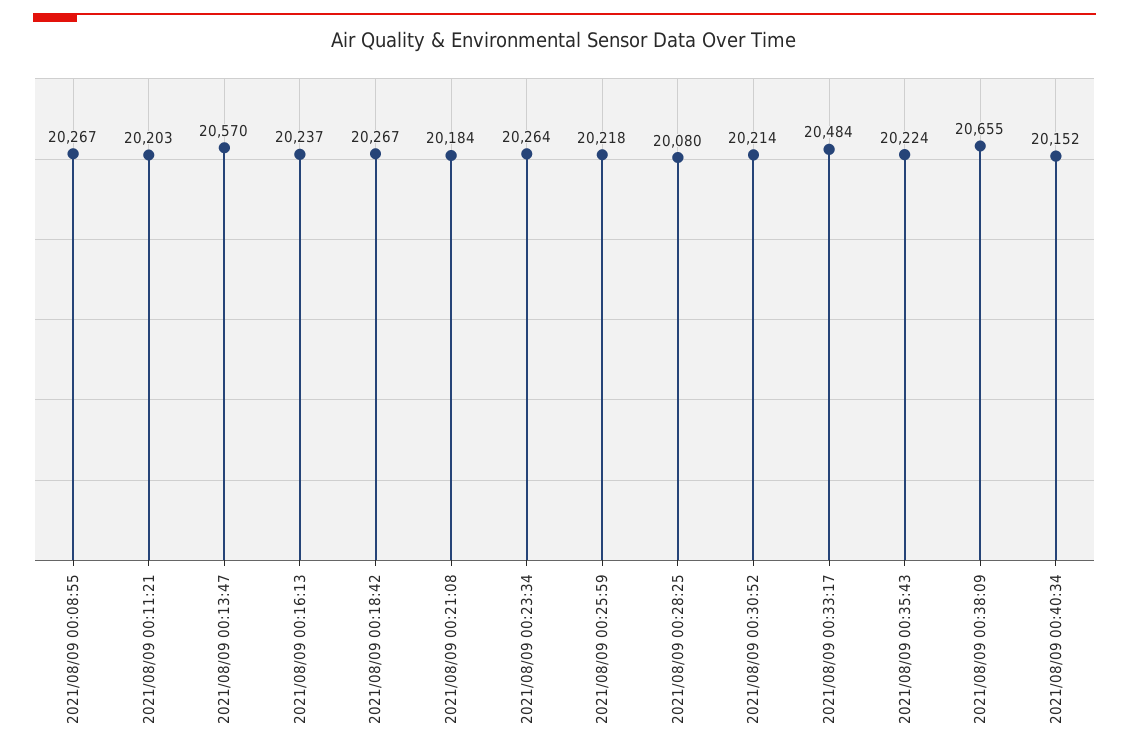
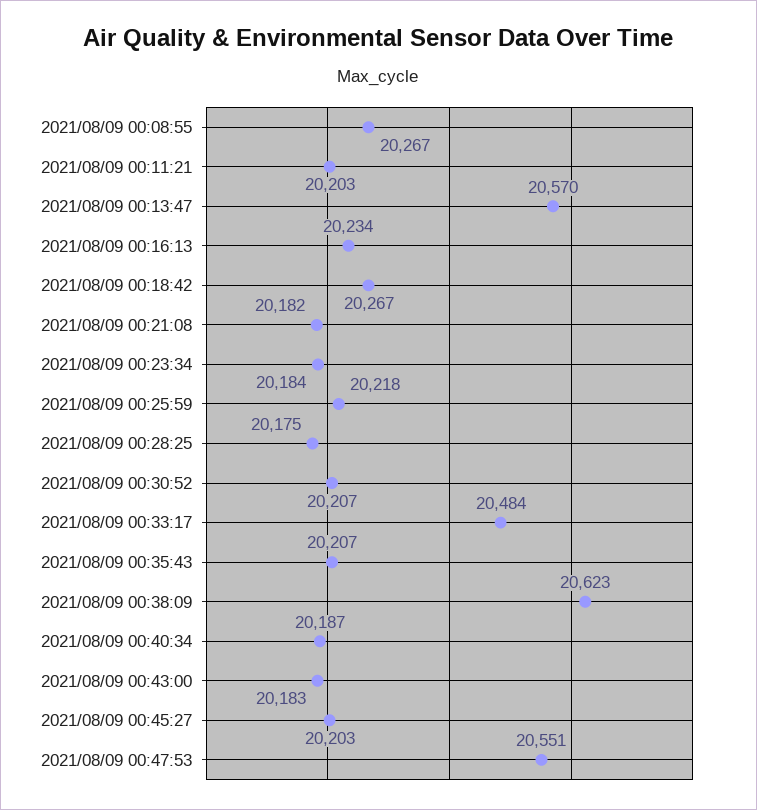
2021/08/09 00:16:13: 20237 -> 20234
2021/08/09 00:21:08: 20184 -> 20182
2021/08/09 00:23:34: 20264 -> 20184
2021/08/09 00:28:25: 20080 -> 20175
2021/08/09 00:30:52: 20214 -> 20207
2021/08/09 00:35:43: 20224 -> 20207
2021/08/09 00:38:09: 20655 -> 20623
2021/08/09 00:40:34: 20152 -> 20187
2021/08/09 00:43:00: none -> 20183
2021/08/09 00:45:27: none -> 20203
2021/08/09 00:47:53: none -> 20551

